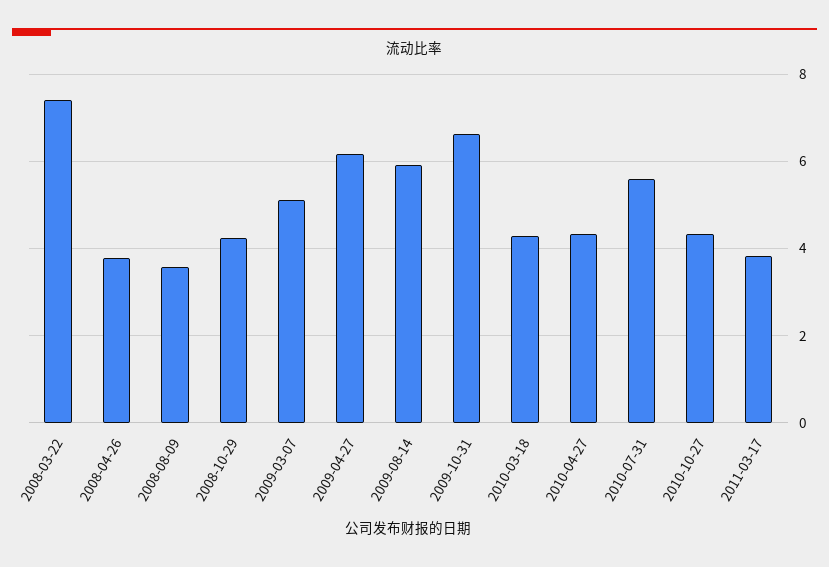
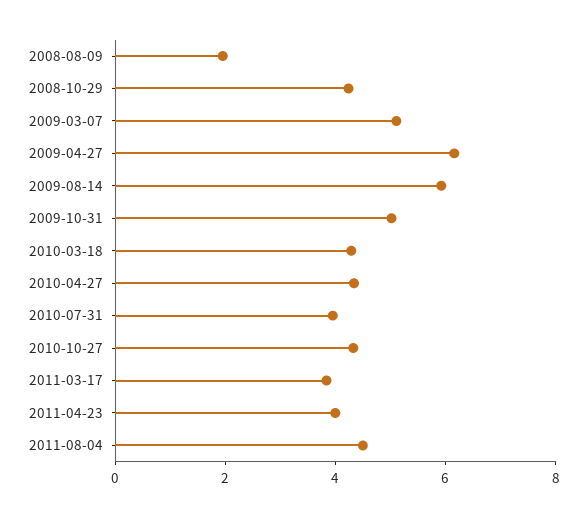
2008-03-22: 7.4 -> none
2008-04-26: 3.8 -> none
2008-08-09: 3.6 -> 2
2009-10-31: 6.6 -> 5
2010-07-31: 5.6 -> 4
2011-04-23: none -> 4
2011-08-04: none -> 4.5

